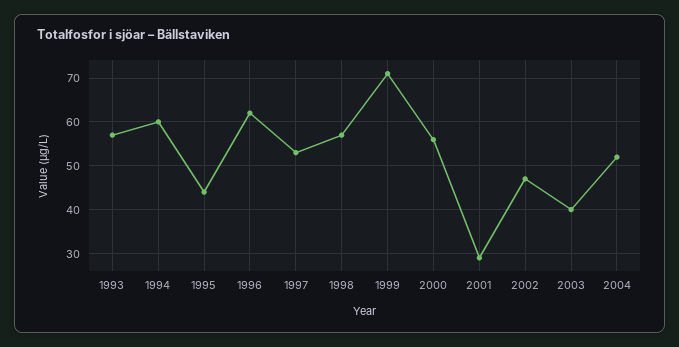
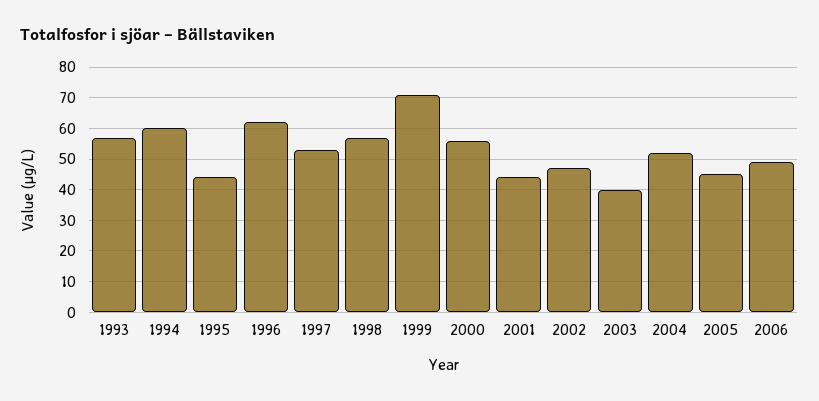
2001: 30 -> 45
2005: none -> 45
2006: none -> 50

